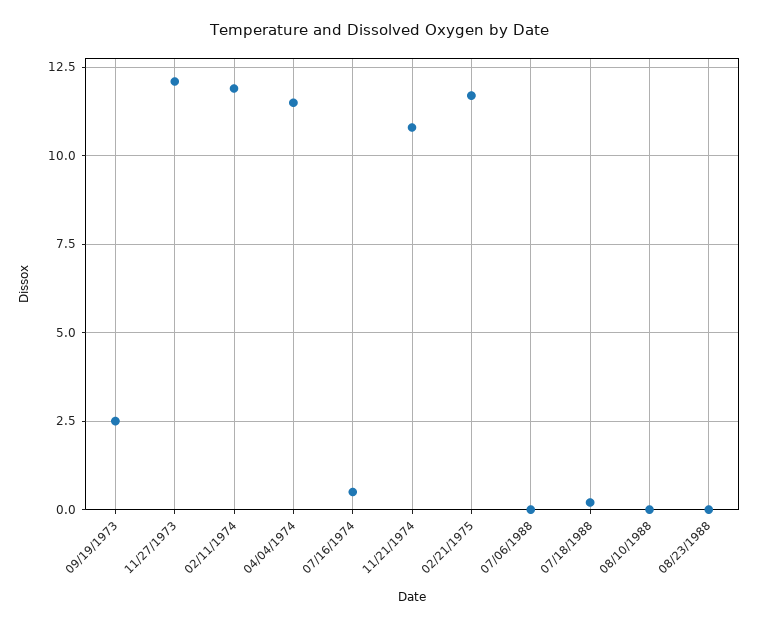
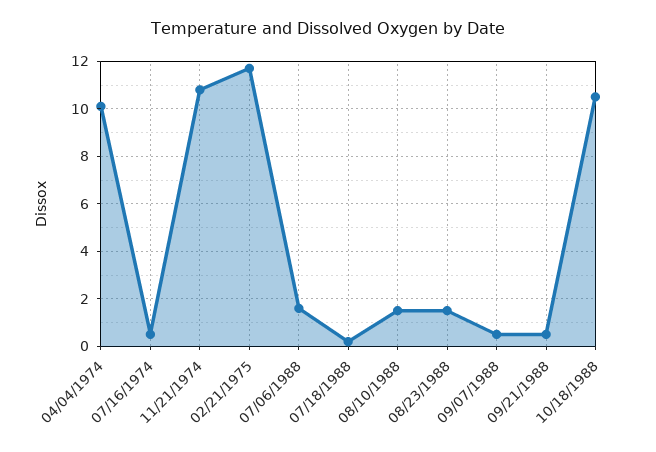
09/19/1973: 2.5 -> none
11/27/1973: 12 -> none
02/11/1974: 12 -> none
04/04/1974: 11.5 -> 10
07/06/1988: 0 -> 1.5
08/10/1988: 0 -> 1.5
08/23/1988: 0 -> 1.5
09/07/1988: none -> 0.5
09/21/1988: none -> 0.5
10/18/1988: none -> 10.5

